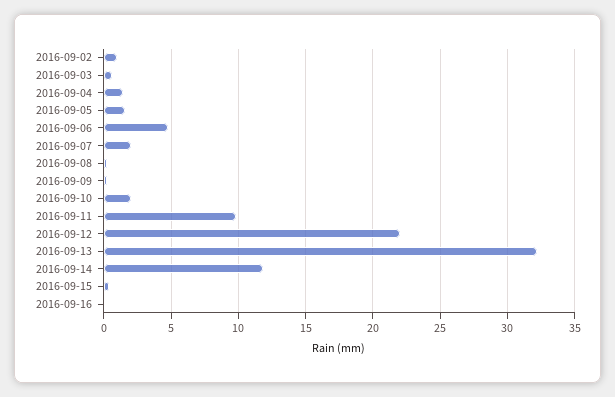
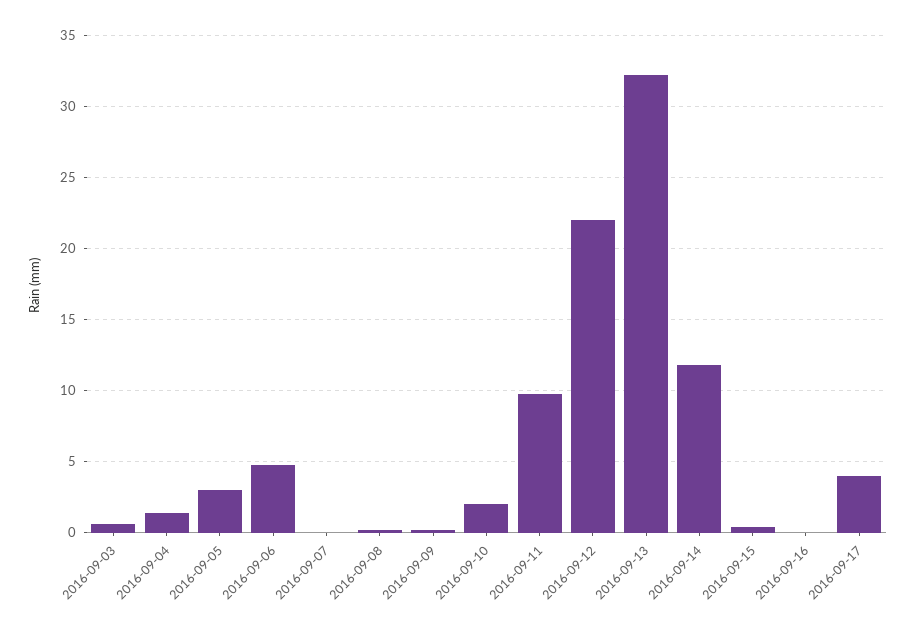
2016-09-02: 1 -> none
2016-09-05: 1.5 -> 3
2016-09-07: 2 -> 0
2016-09-17: none -> 4

